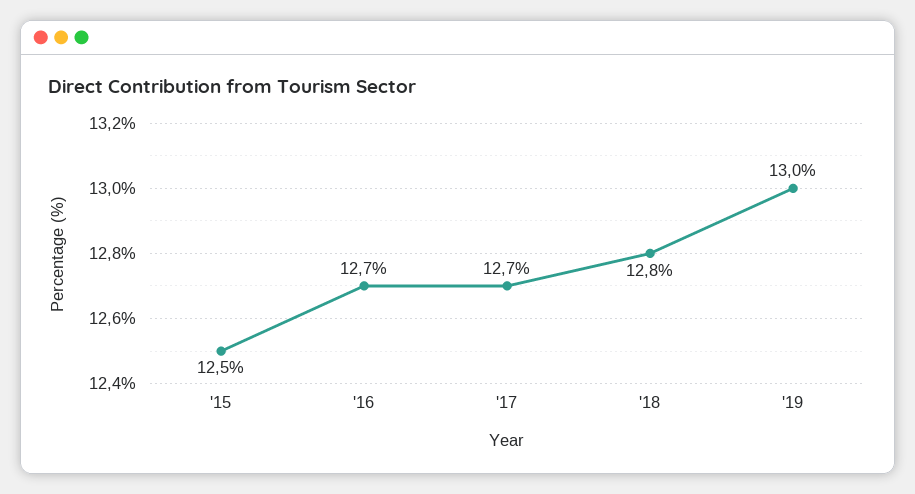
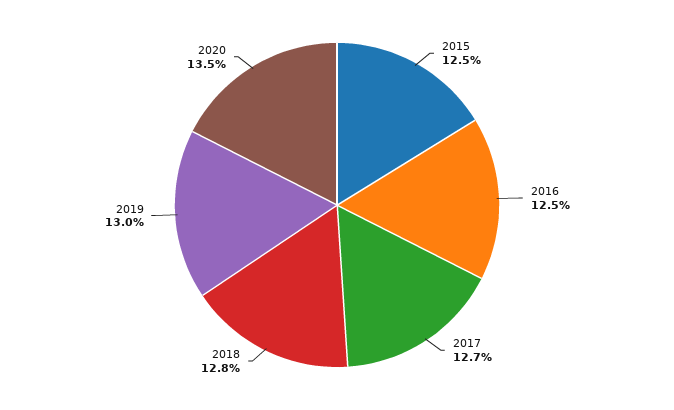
'16: 12.7 -> 12.5
2020: none -> 13.5

